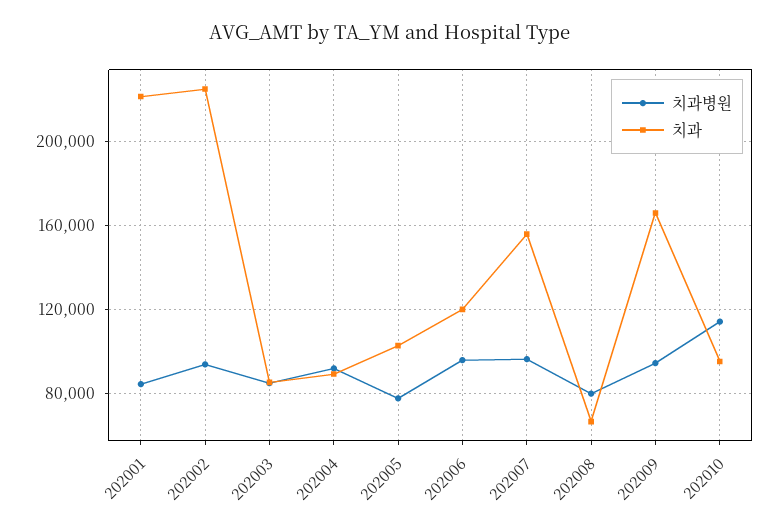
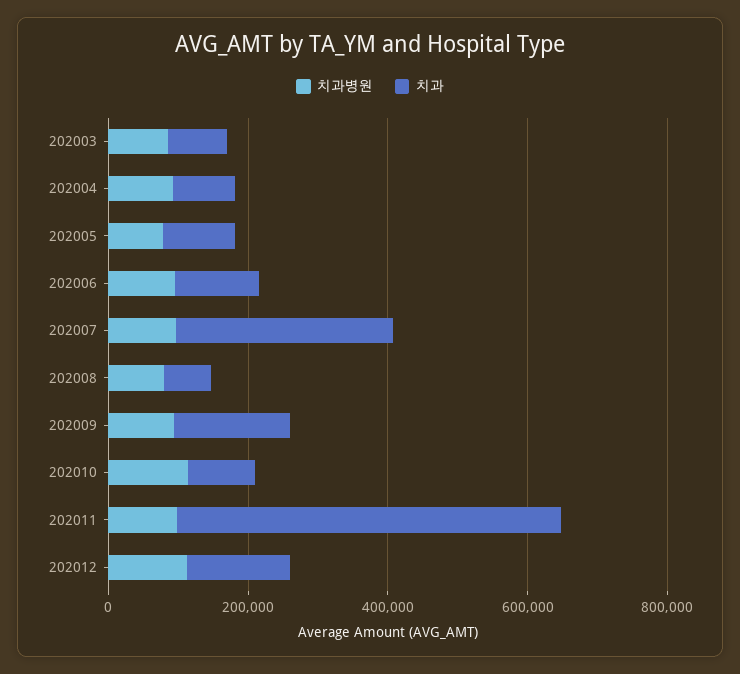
치과병원, 202001: 85000 -> none
치과, 202001: 220000 -> none
치과병원, 202002: 95000 -> none
치과, 202002: 225000 -> none
치과, 202007: 155000 -> 300000
치과병원, 202011: none -> 100000
치과, 202011: none -> 550000
치과병원, 202012: none -> 100000
치과, 202012: none -> 150000

